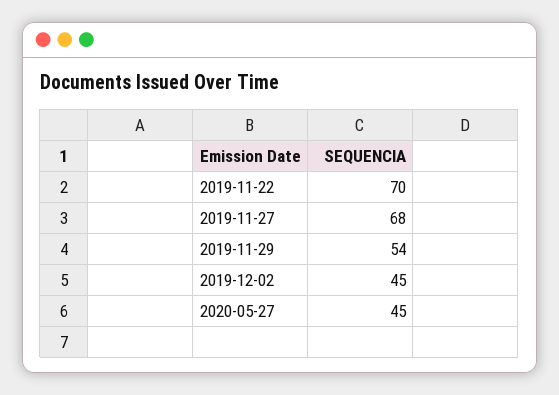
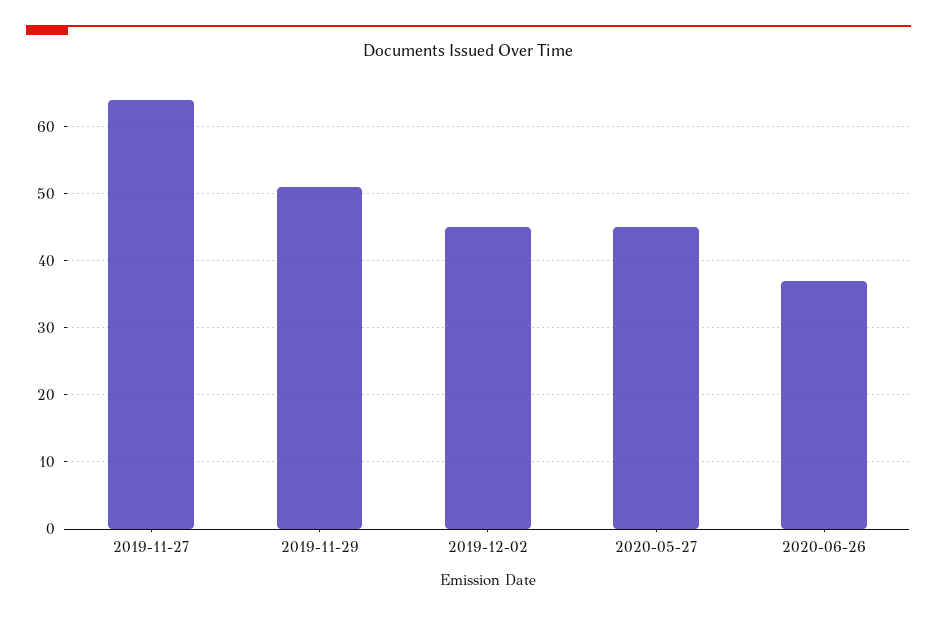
2019-11-22: 70 -> none
2019-11-27: 68 -> 64
2019-11-29: 54 -> 51
2020-06-26: none -> 37

